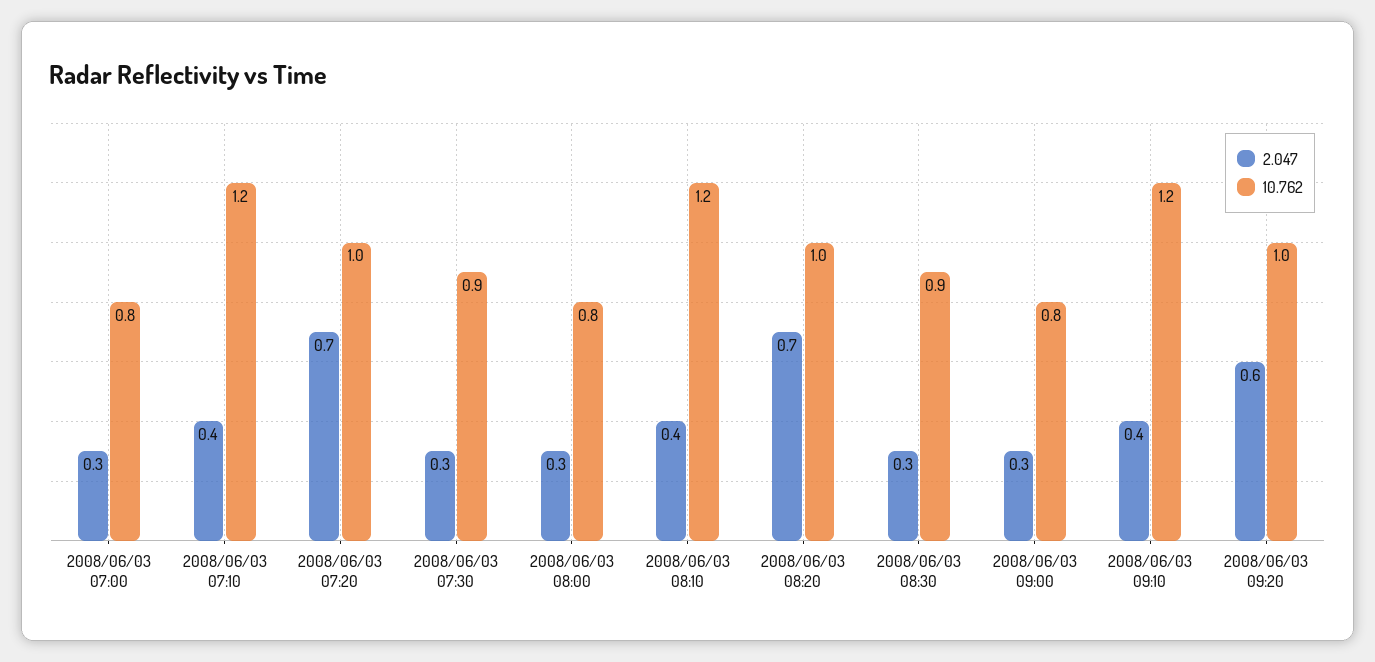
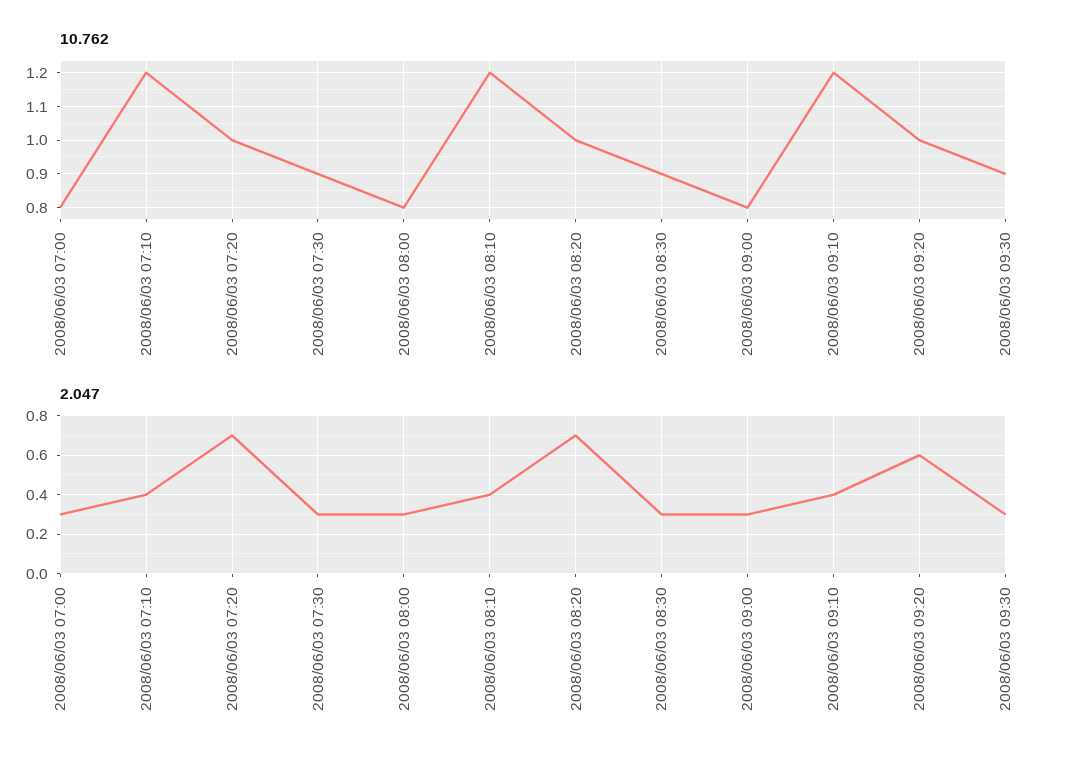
10.762, 2008/06/03 09:30: none -> 0.9
2.047, 2008/06/03 09:30: none -> 0.3

